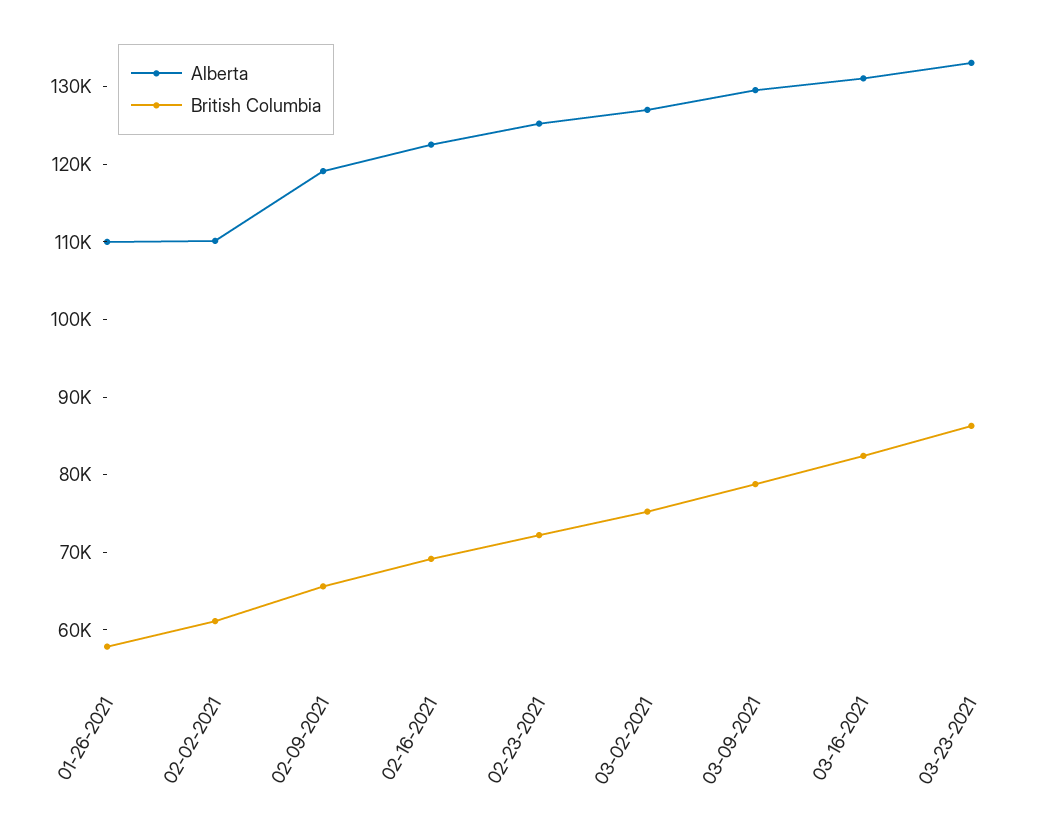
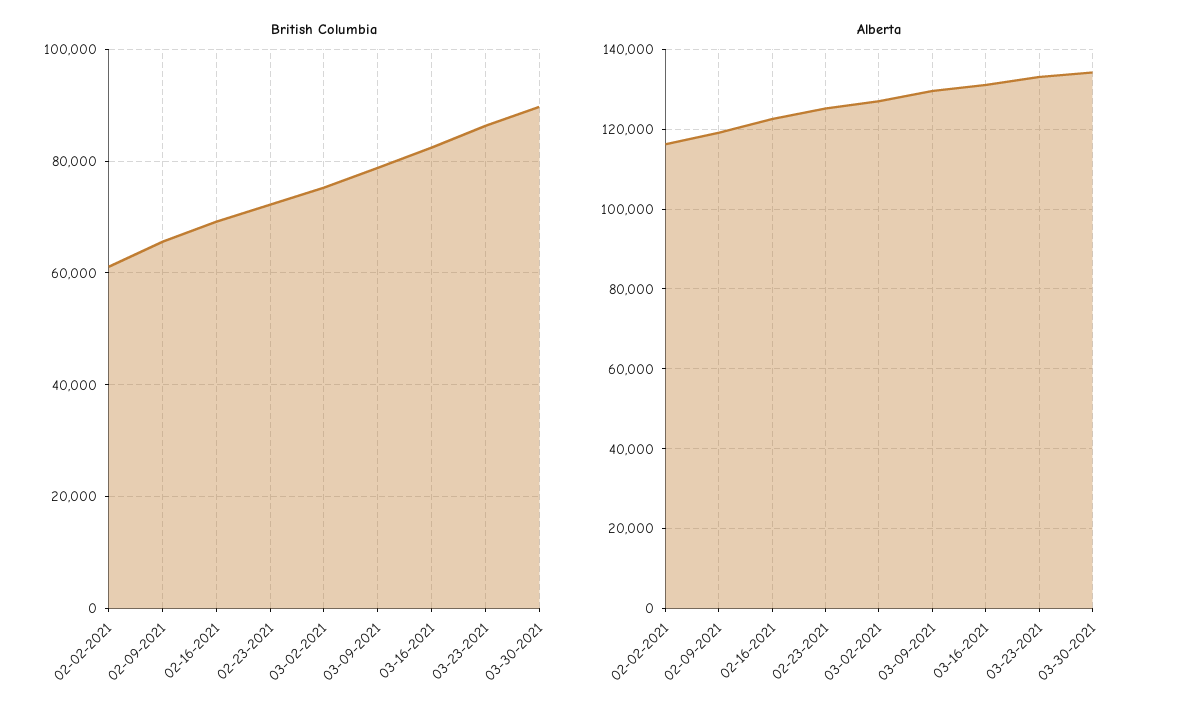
Alberta, 01-26-2021: 110000 -> none
British Columbia, 01-26-2021: 58000 -> none
Alberta, 02-02-2021: 110000 -> 116000
British Columbia, 03-30-2021: none -> 90000
Alberta, 03-30-2021: none -> 134000

